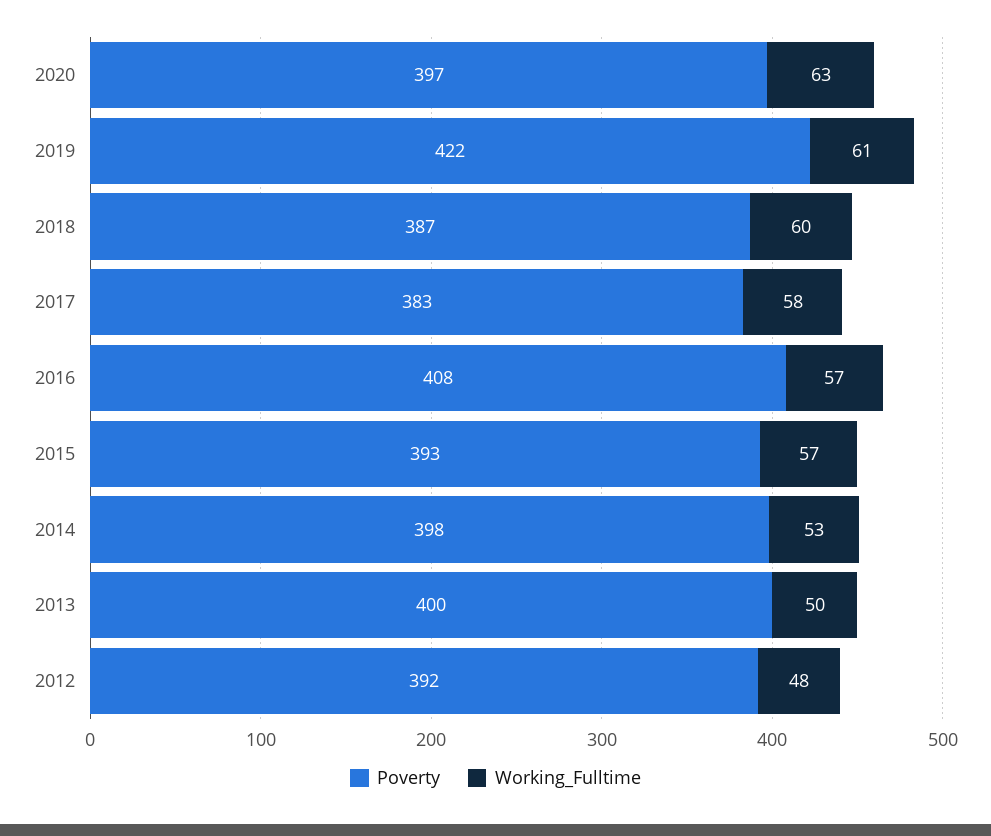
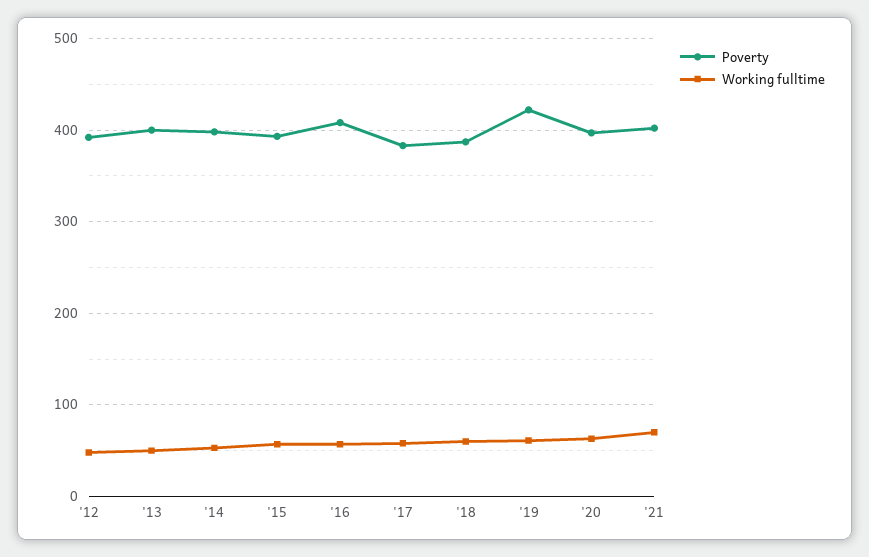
Poverty, '21: none -> 400
Working_Fulltime, '21: none -> 70

